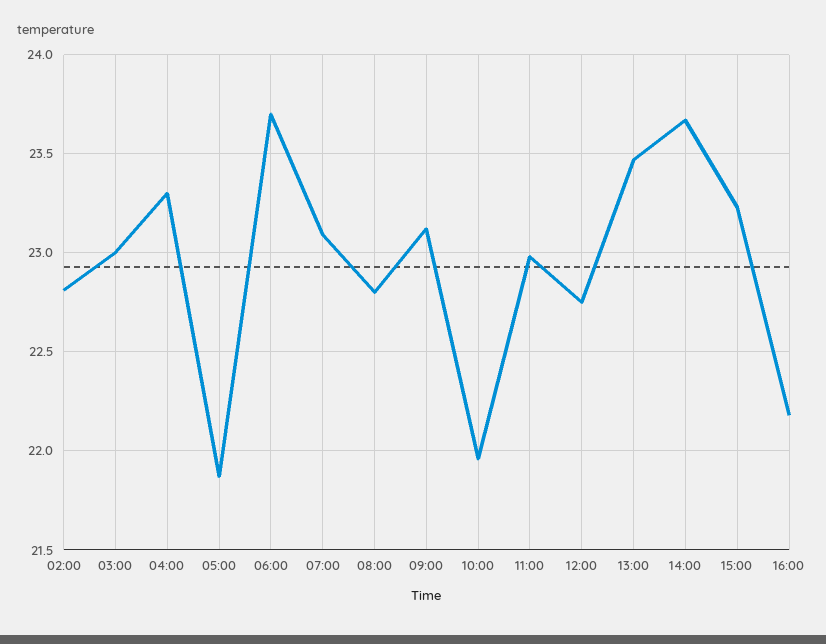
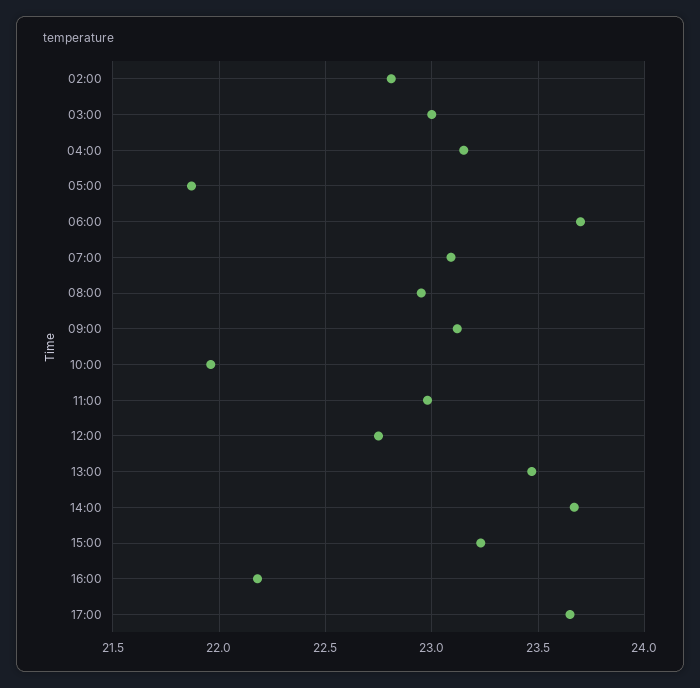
04:00: 23.3 -> 23.15
08:00: 22.8 -> 22.95
17:00: none -> 23.65

